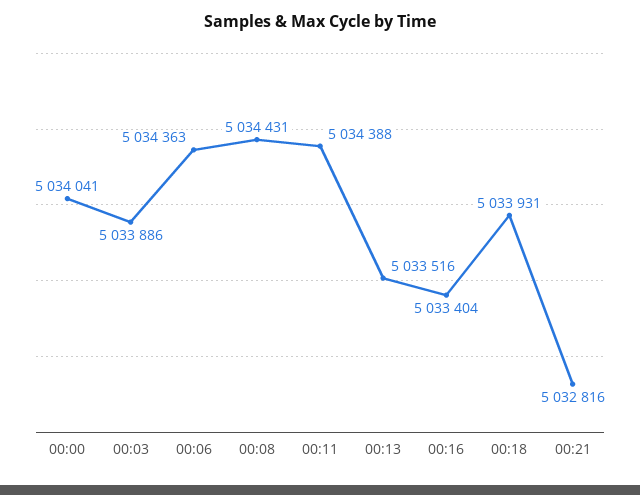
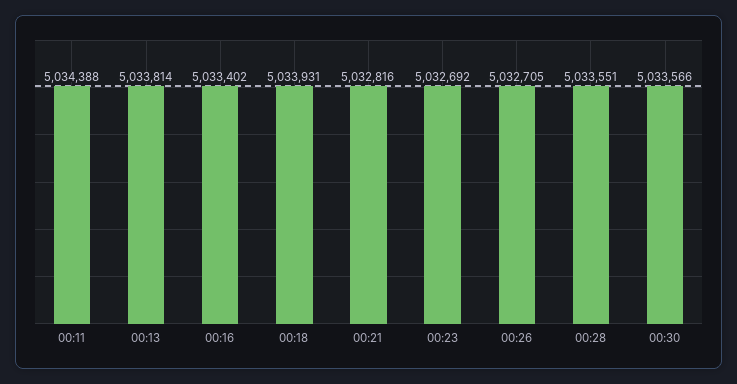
00:00: 5034041 -> none
00:03: 5033886 -> none
00:06: 5034363 -> none
00:08: 5034431 -> none
00:13: 5033516 -> 5033814
00:16: 5033404 -> 5033402
00:23: none -> 5032692
00:26: none -> 5032705
00:28: none -> 5033551
00:30: none -> 5033566

